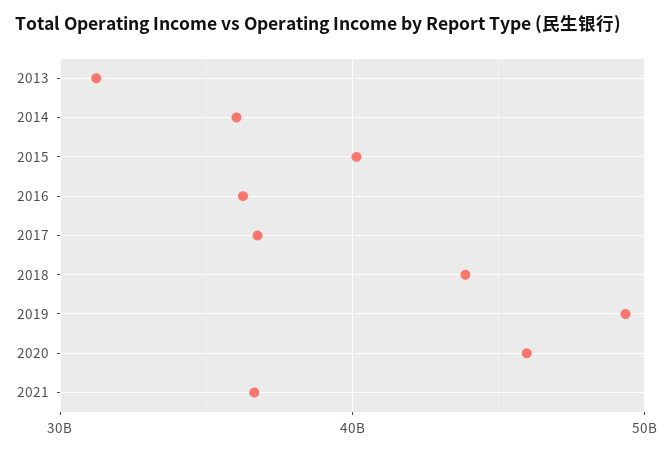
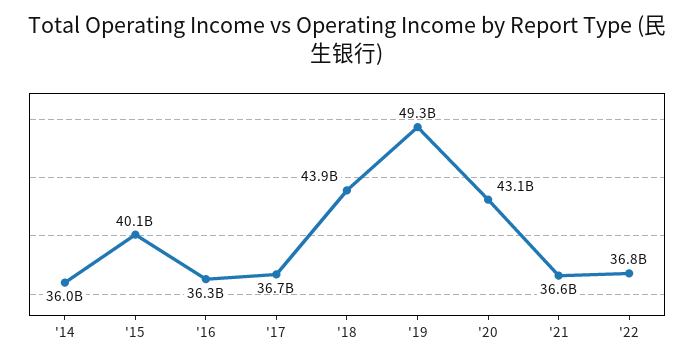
2013: 31000000000 -> none
2020: 46000000000 -> 43100000000
'22: none -> 36800000000

